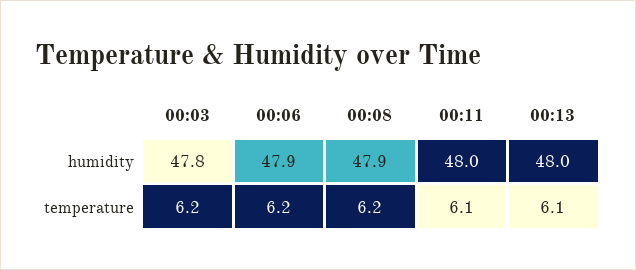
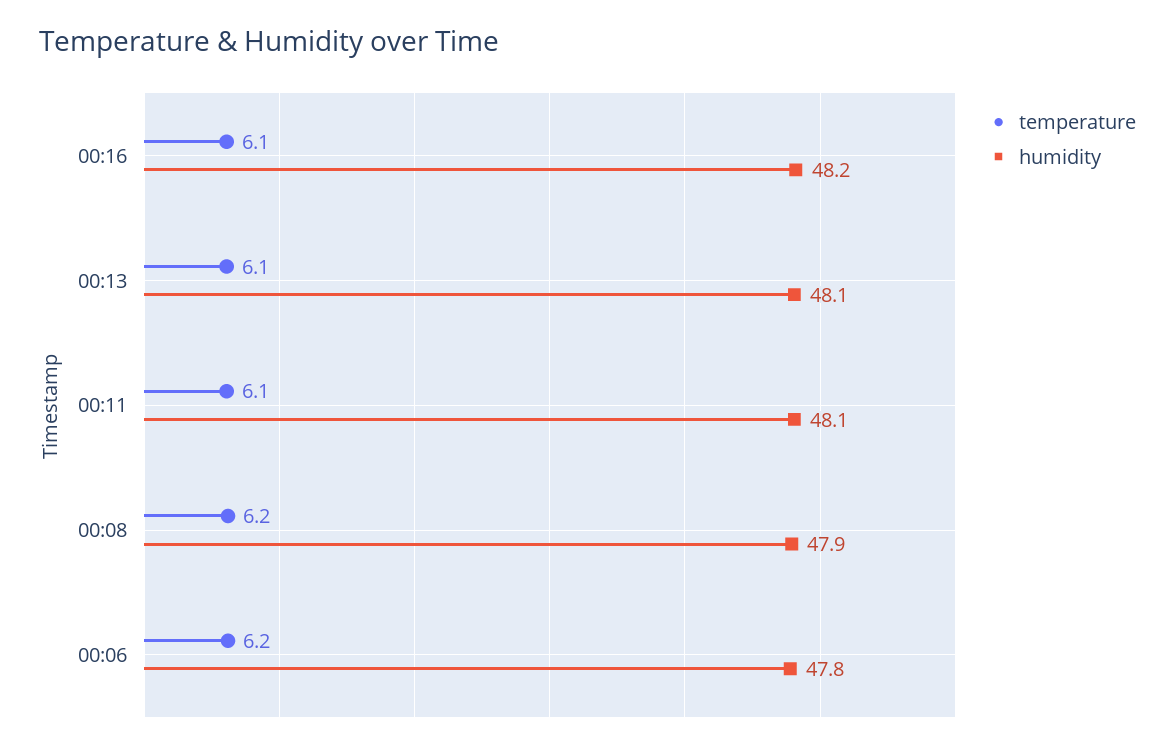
humidity, 00:03: 47.8 -> none
humidity, 00:06: 47.9 -> 47.8
humidity, 00:11: 48 -> 48.1
humidity, 00:13: 48 -> 48.1
temperature, 00:03: 6.2 -> none
temperature, 00:16: none -> 6.1
humidity, 00:16: none -> 48.2

